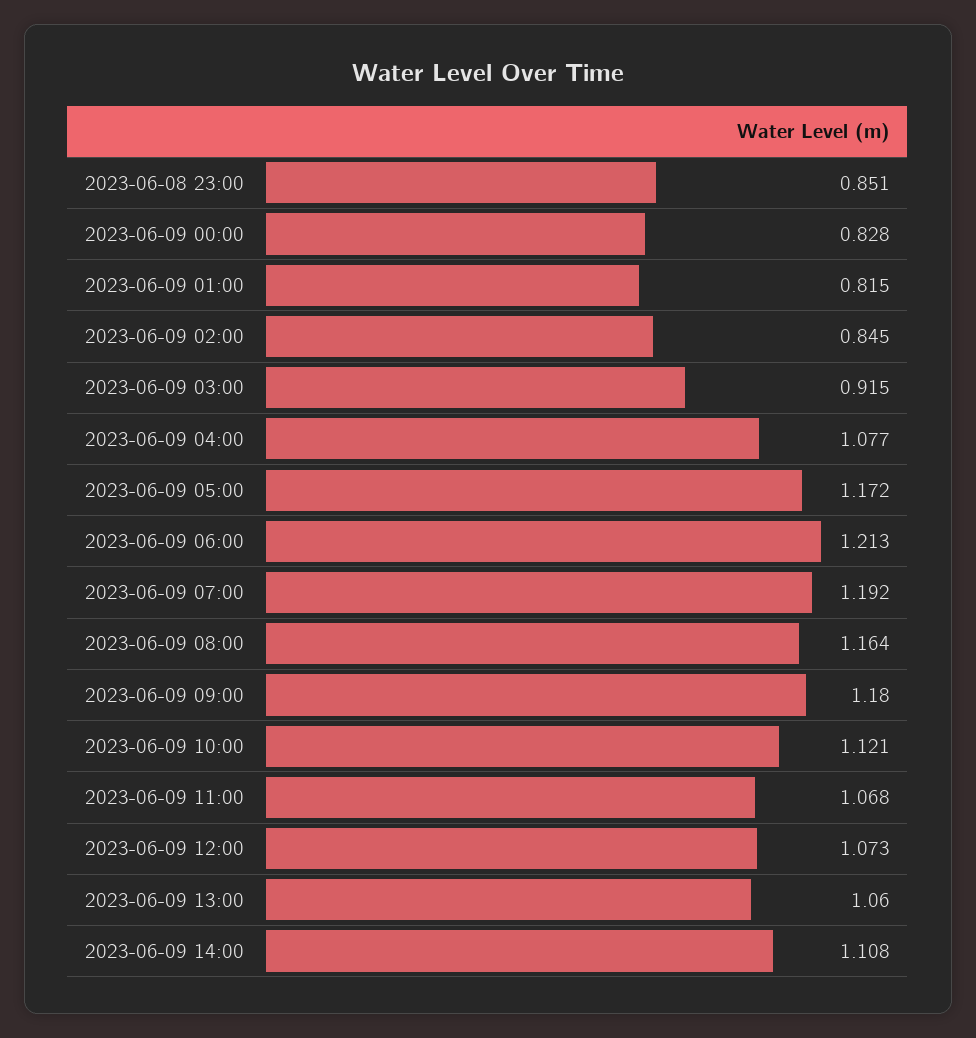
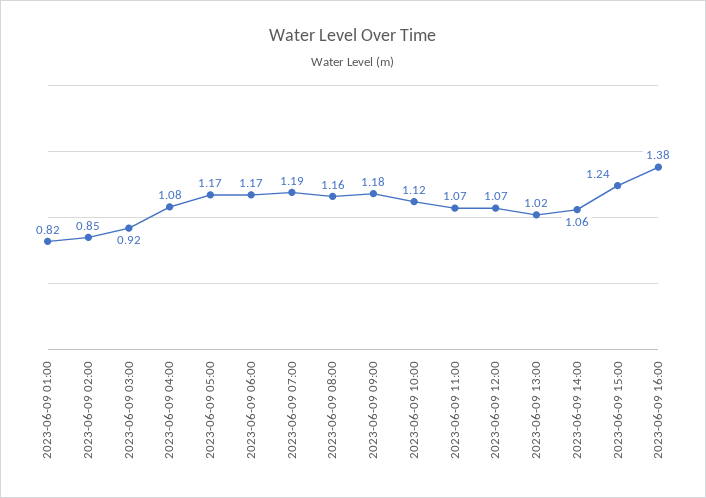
2023-06-08 23:00: 0.851 -> none
2023-06-09 00:00: 0.828 -> none
2023-06-09 06:00: 1.213 -> 1.17
2023-06-09 13:00: 1.06 -> 1.02
2023-06-09 14:00: 1.108 -> 1.06
2023-06-09 15:00: none -> 1.24
2023-06-09 16:00: none -> 1.38

